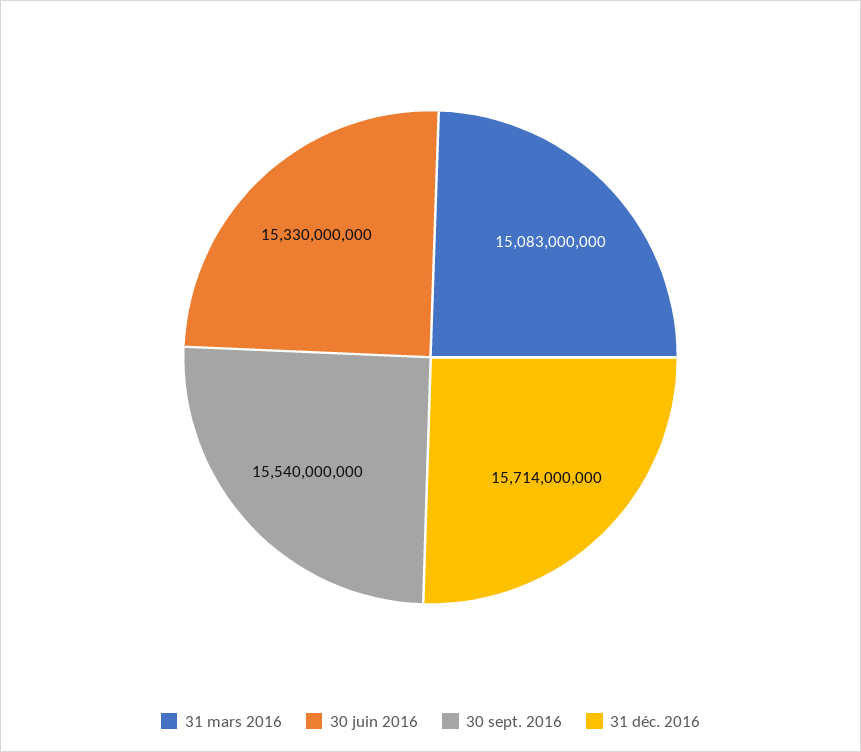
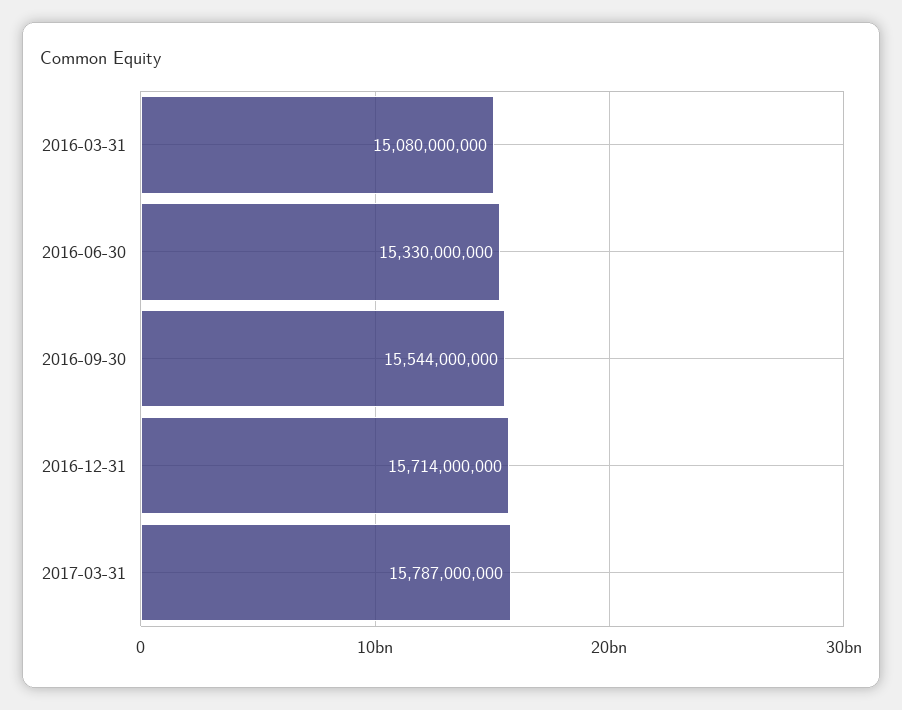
31 mars 2016: 15083000000 -> 15080000000
30 sept. 2016: 15540000000 -> 15544000000
2017-03-31: none -> 15787000000

